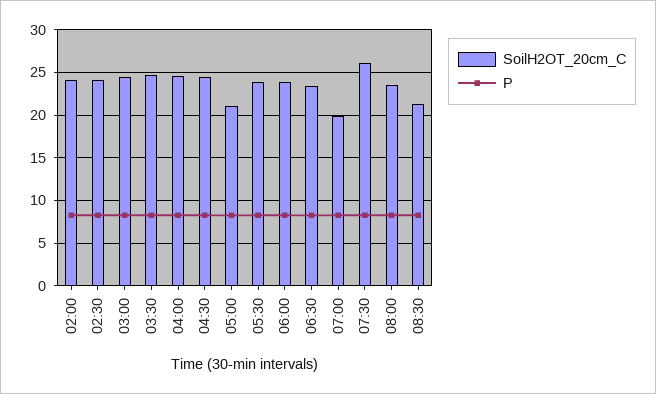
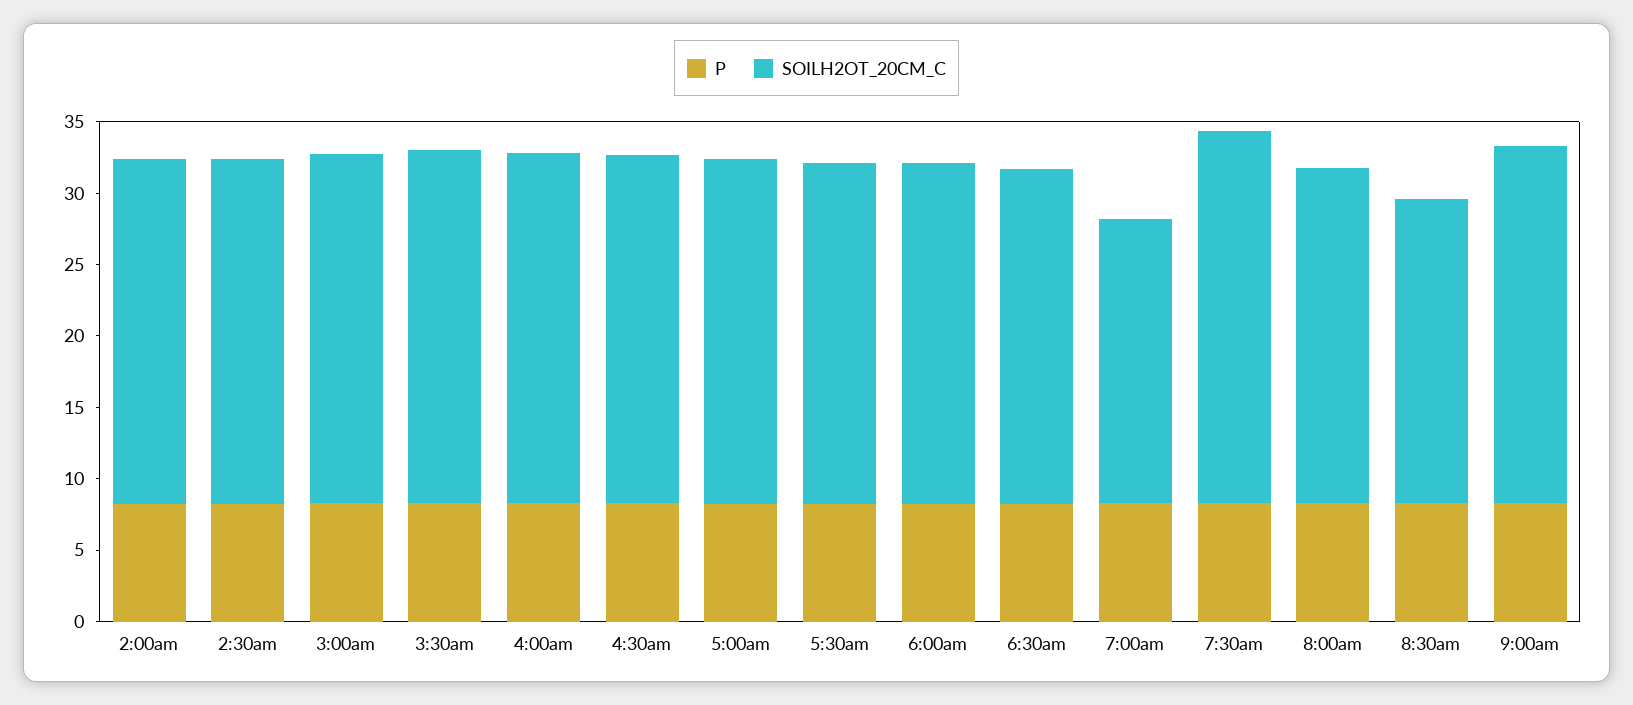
SoilH2OT_20cm_C, 05:00: 21 -> 24
P, 9:00am: none -> 8
SoilH2OT_20cm_C, 9:00am: none -> 25

